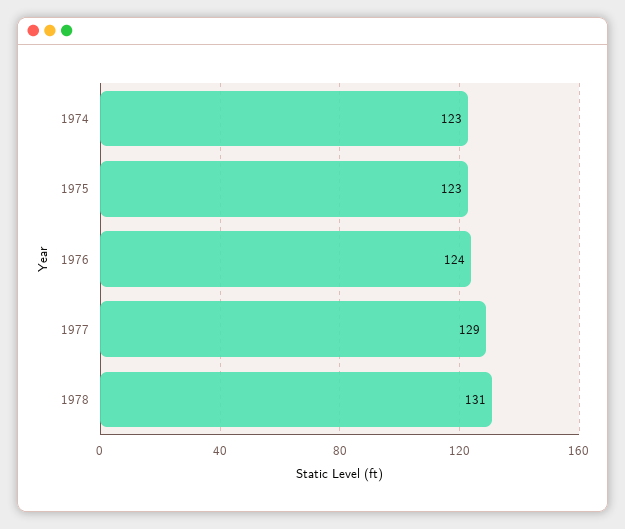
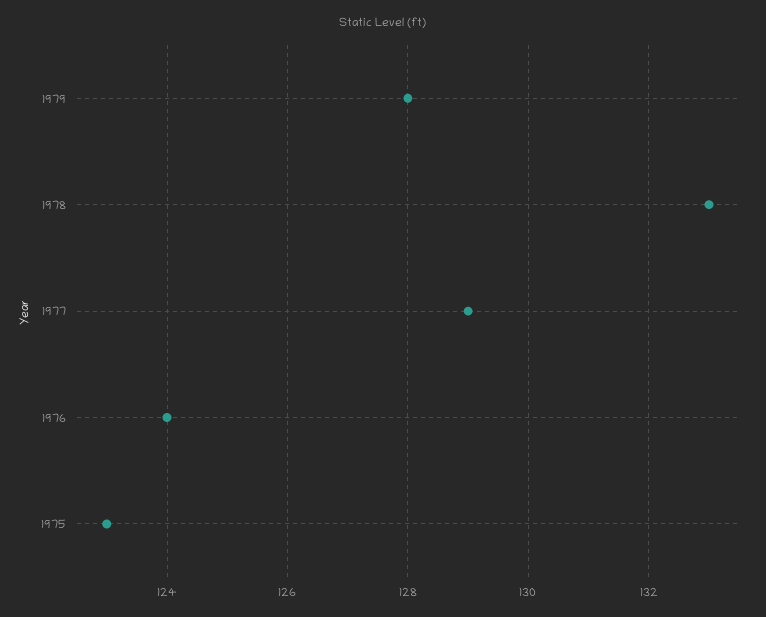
1974: 123 -> none
1978: 131 -> 133
1979: none -> 128

